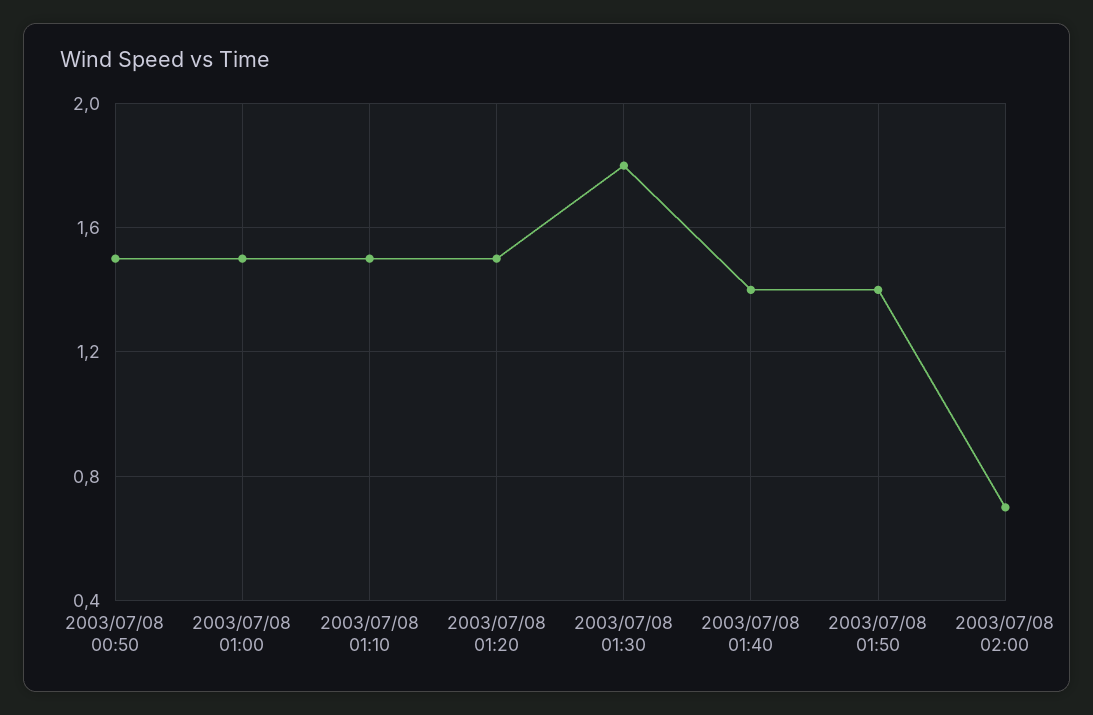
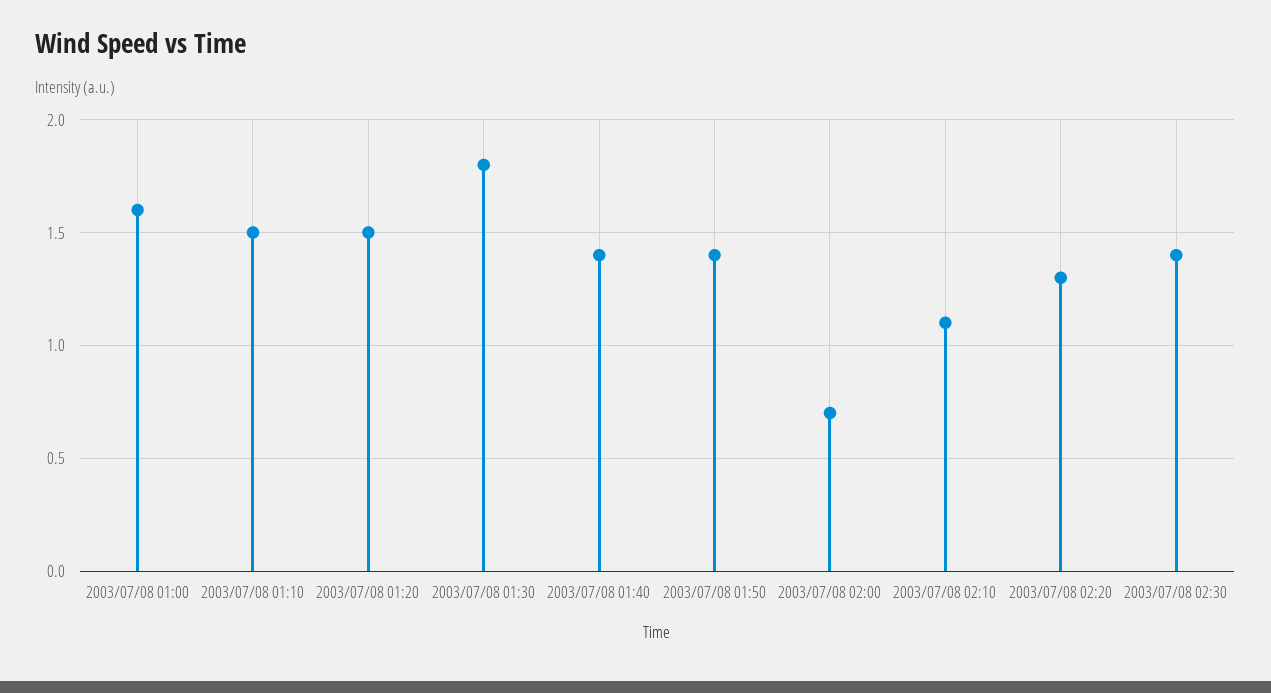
2003/07/08 00:50: 1.5 -> none
2003/07/08 01:00: 1.5 -> 1.6
2003/07/08 02:10: none -> 1.1
2003/07/08 02:20: none -> 1.3
2003/07/08 02:30: none -> 1.4

